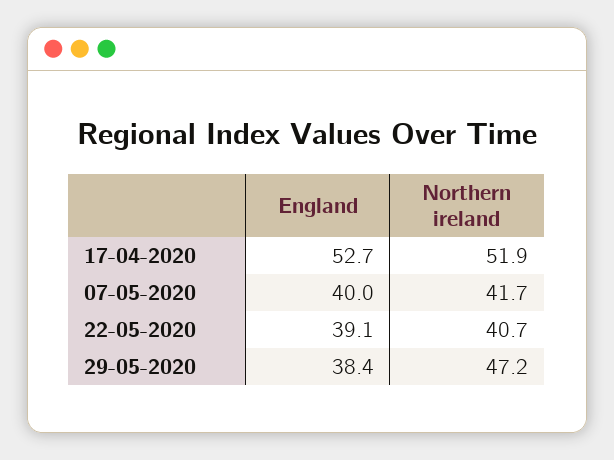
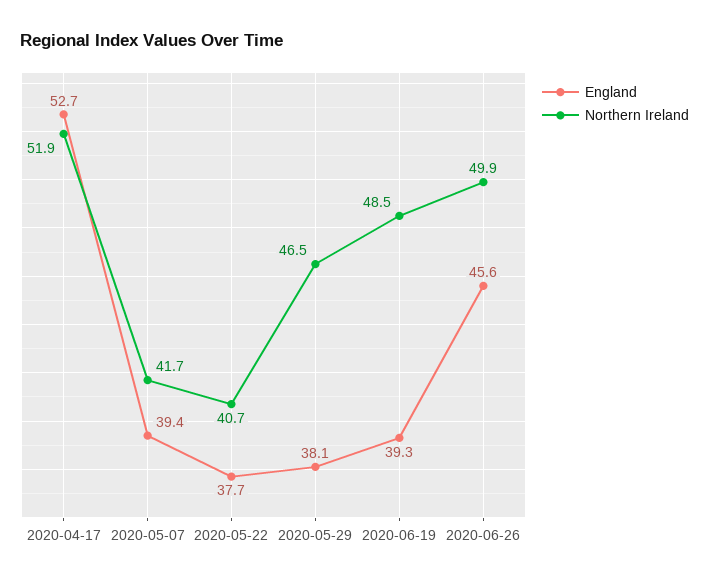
England, 07-05-2020: 40 -> 39.4
England, 22-05-2020: 39.1 -> 37.7
England, 29-05-2020: 38.4 -> 38.1
Northern ireland, 29-05-2020: 47.2 -> 46.5
England, 2020-06-19: none -> 39.3
Northern ireland, 2020-06-19: none -> 48.5
England, 2020-06-26: none -> 45.6
Northern ireland, 2020-06-26: none -> 49.9

